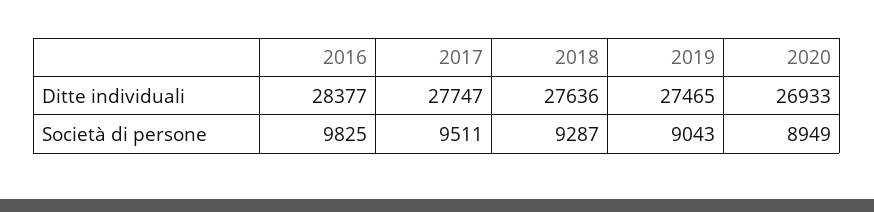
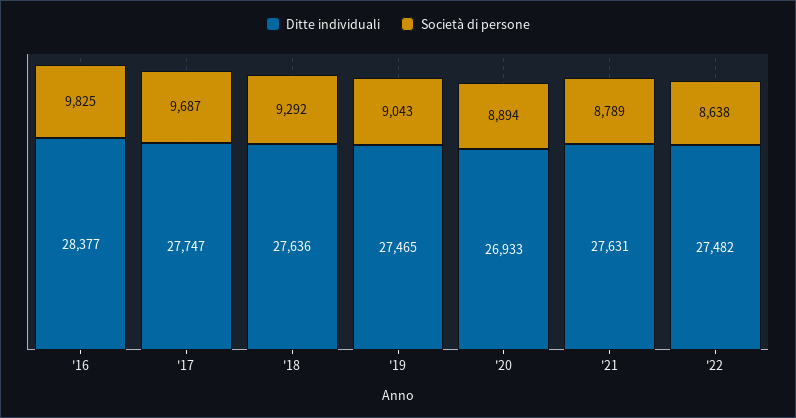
Società di persone, 2017: 9511 -> 9687
Società di persone, 2018: 9287 -> 9292
Società di persone, 2020: 8949 -> 8894
Ditte individuali, '21: none -> 27631
Società di persone, '21: none -> 8789
Ditte individuali, '22: none -> 27482
Società di persone, '22: none -> 8638

